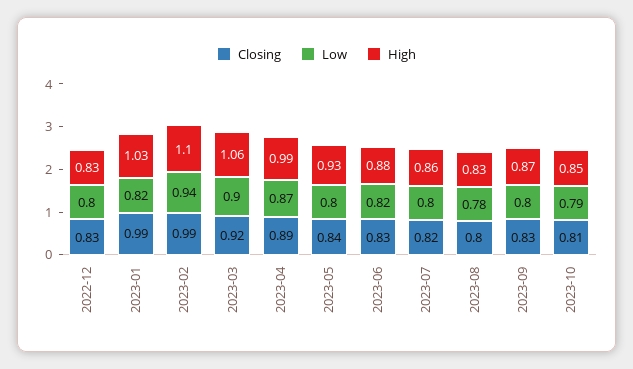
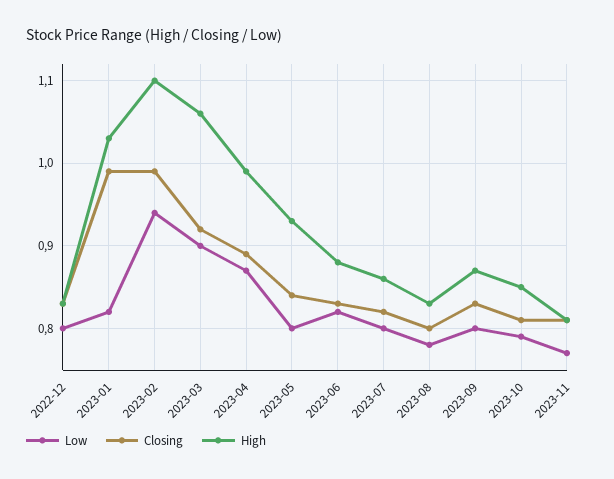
Low, 2023-11: none -> 0.77
Closing, 2023-11: none -> 0.81
High, 2023-11: none -> 0.81

